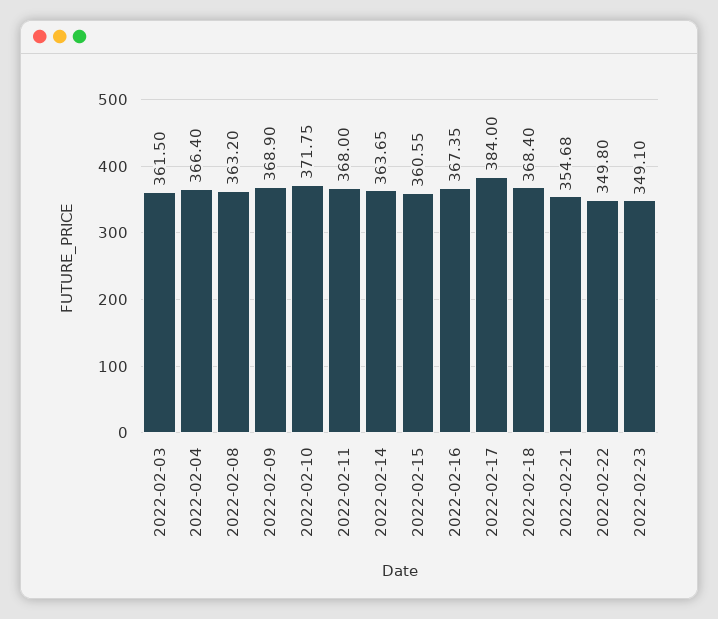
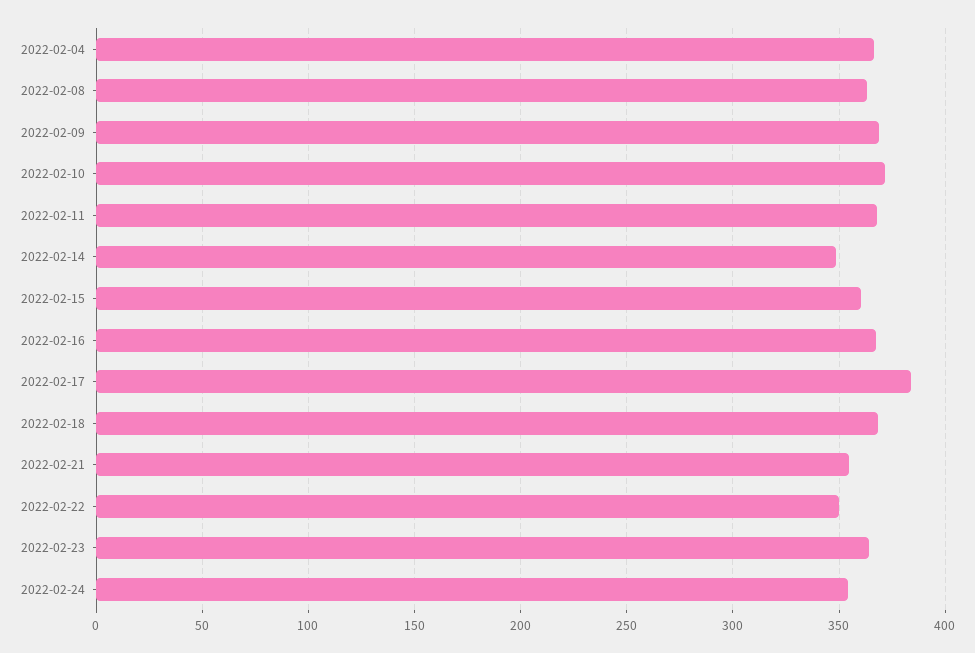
2022-02-03: 361.5 -> none
2022-02-14: 363.65 -> 350
2022-02-23: 349.1 -> 365
2022-02-24: none -> 355

